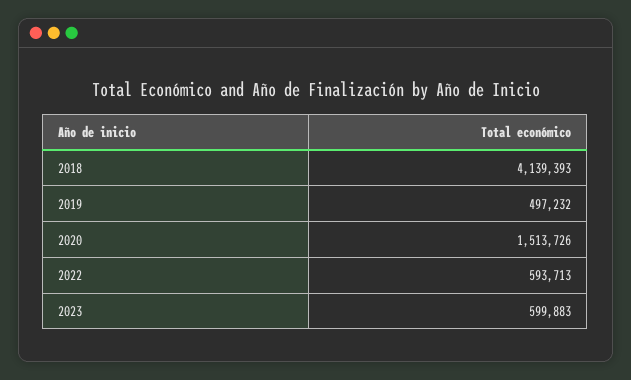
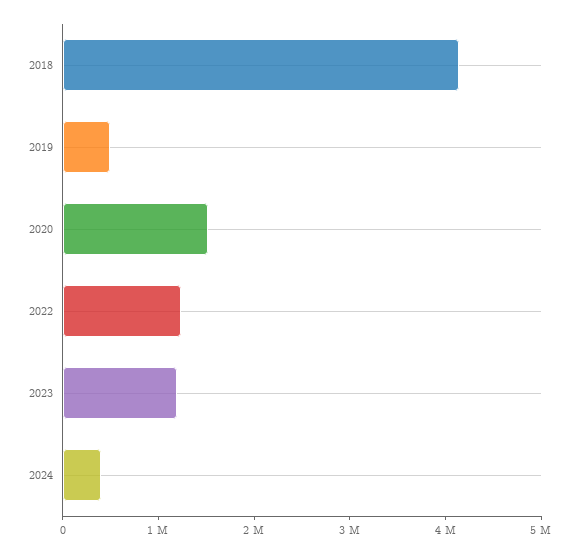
2022: 593713 -> 1200000
2023: 599883 -> 1200000
2024: none -> 400000

